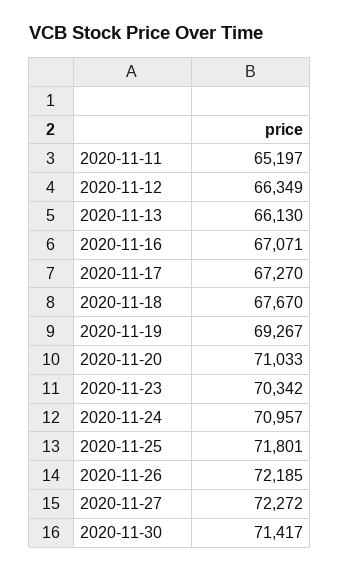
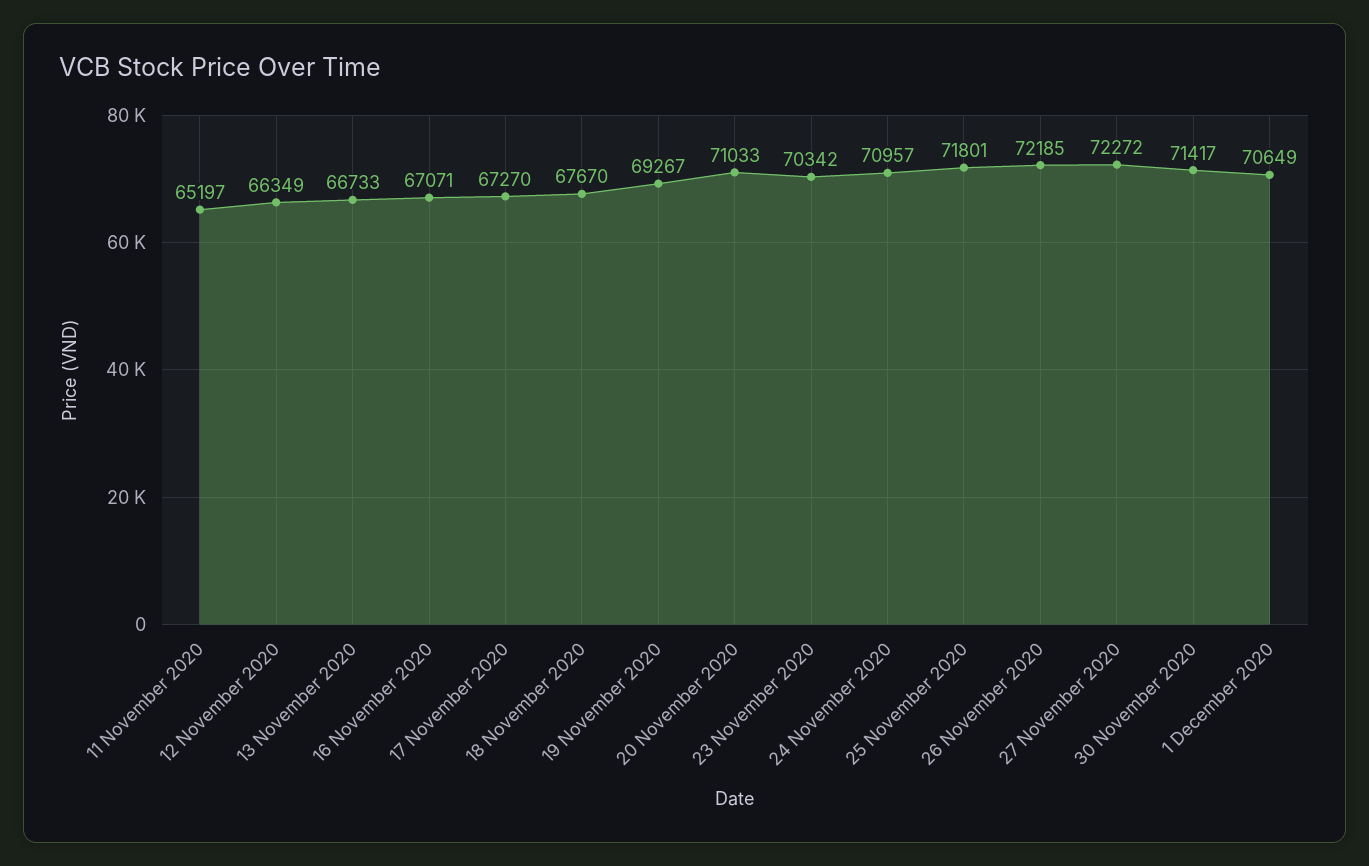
2020-11-13: 66130 -> 66733
1 December 2020: none -> 70649

